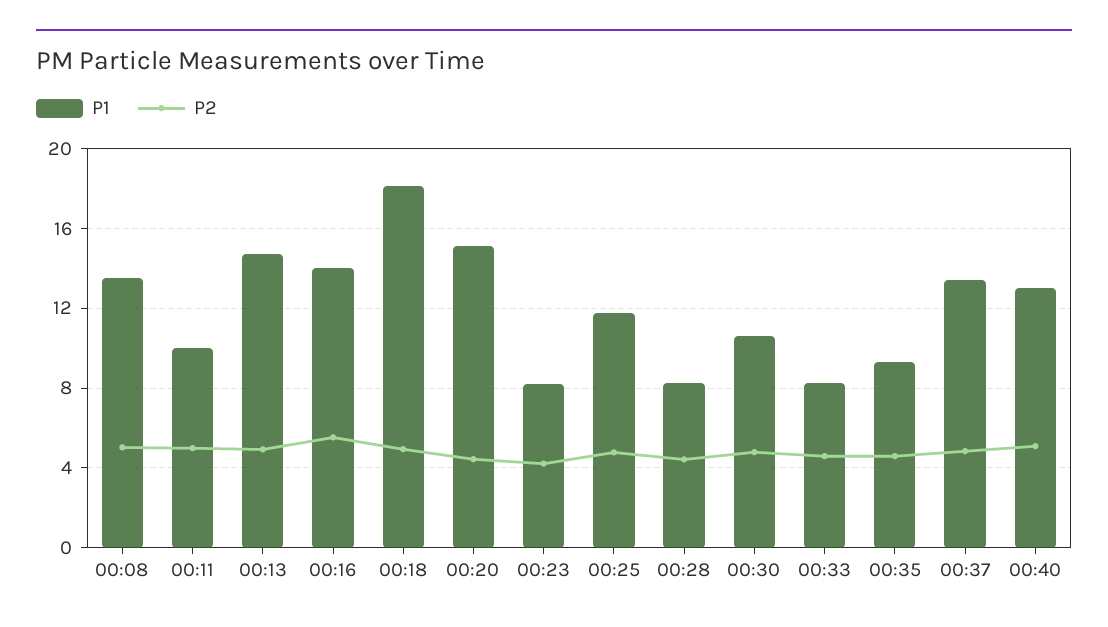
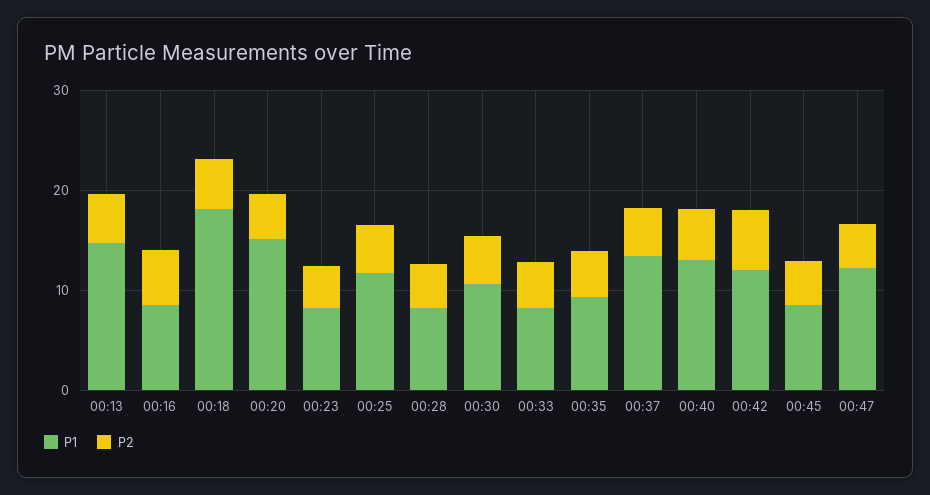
P1, 00:08: 13.5 -> none
P2, 00:08: 5 -> none
P1, 00:11: 10 -> none
P2, 00:11: 5 -> none
P1, 00:16: 14 -> 8
P1, 00:42: none -> 12
P2, 00:42: none -> 6
P1, 00:45: none -> 8
P2, 00:45: none -> 4
P1, 00:47: none -> 12
P2, 00:47: none -> 4

